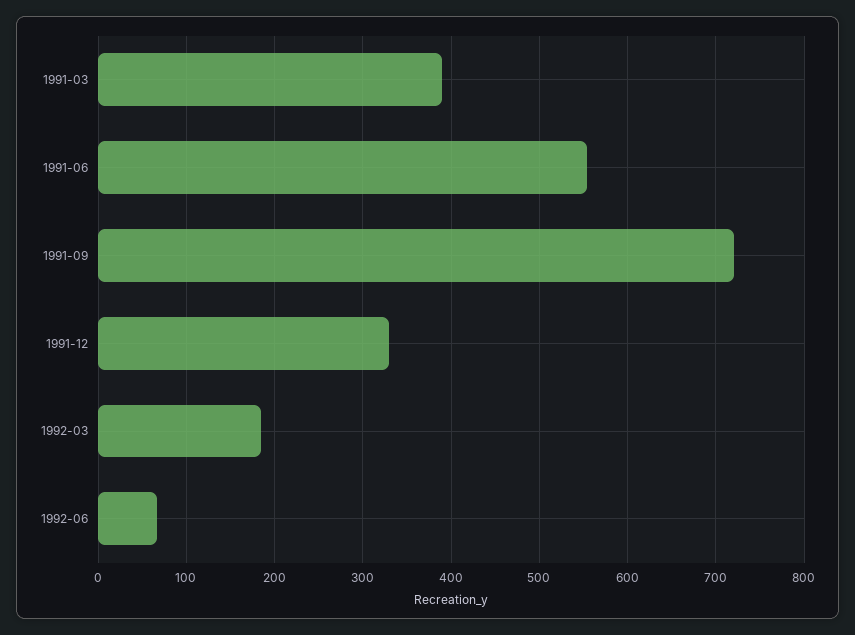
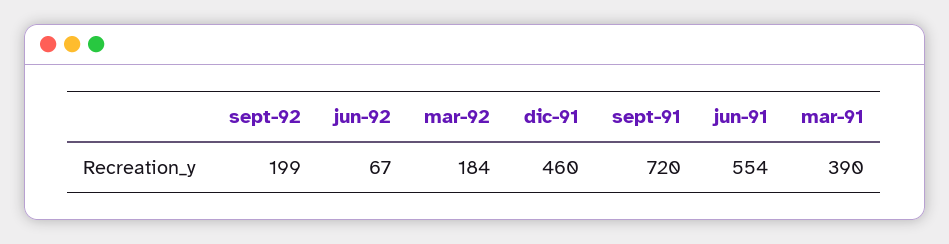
1991-12: 330 -> 460
sept-92: none -> 199

